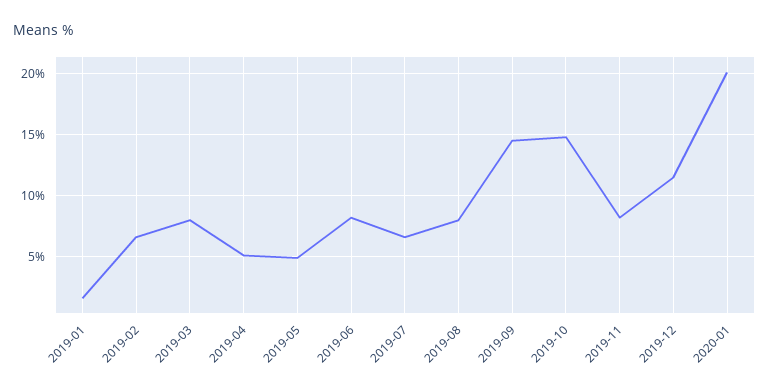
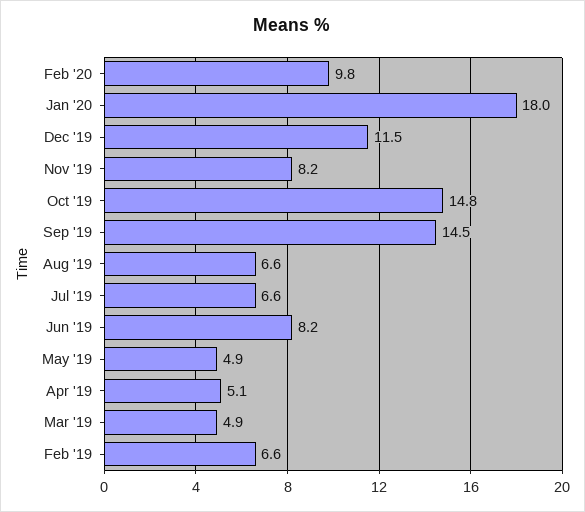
2019-01: 1.5 -> none
2019-03: 8 -> 4.9
2019-08: 8 -> 6.6
2020-01: 20 -> 18
Feb '20: none -> 9.8

